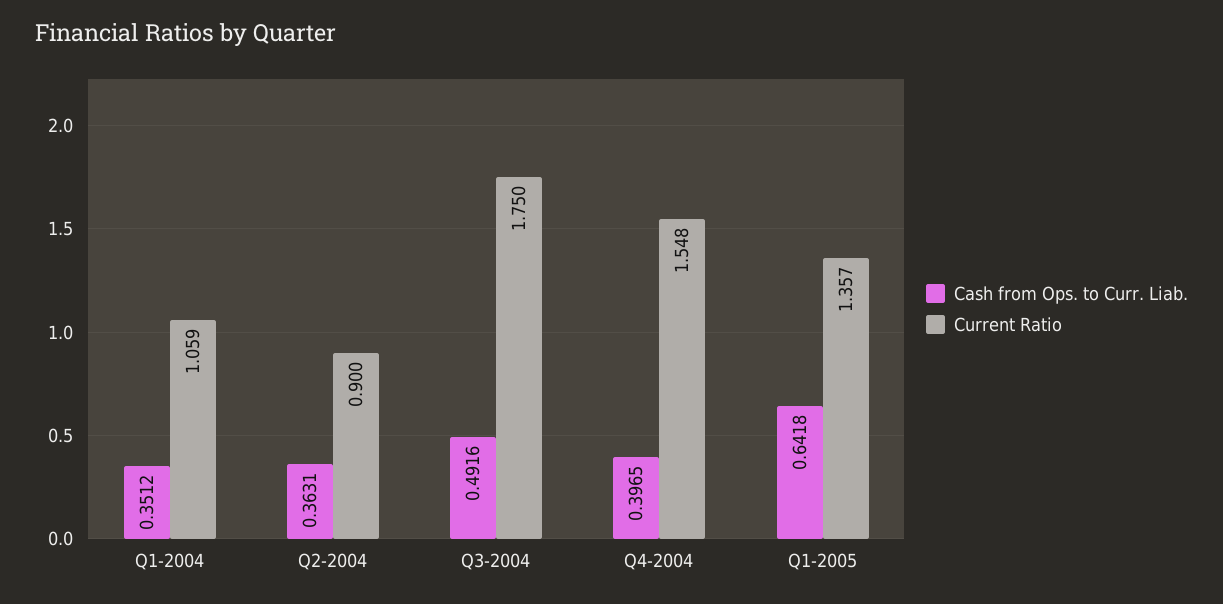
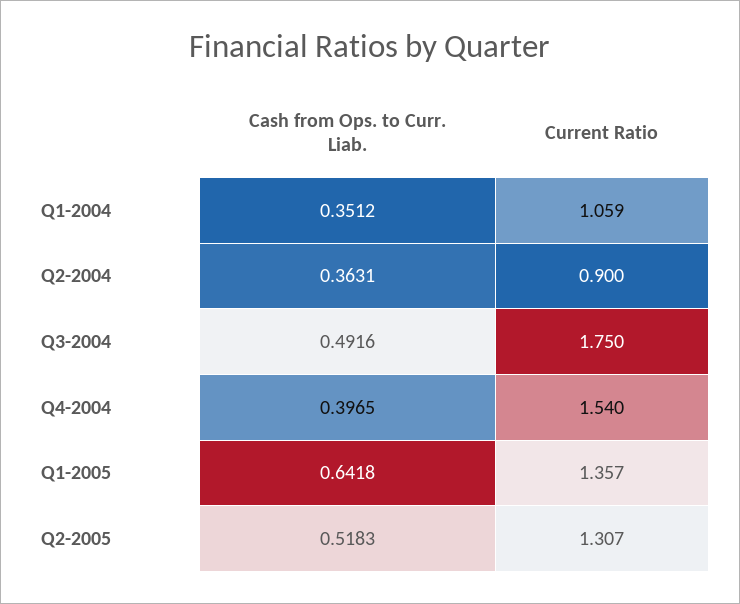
Current Ratio, Q4-2004: 1.548 -> 1.54
Cash from Ops. to Curr. Liab., Q2-2005: none -> 0.5183
Current Ratio, Q2-2005: none -> 1.307

